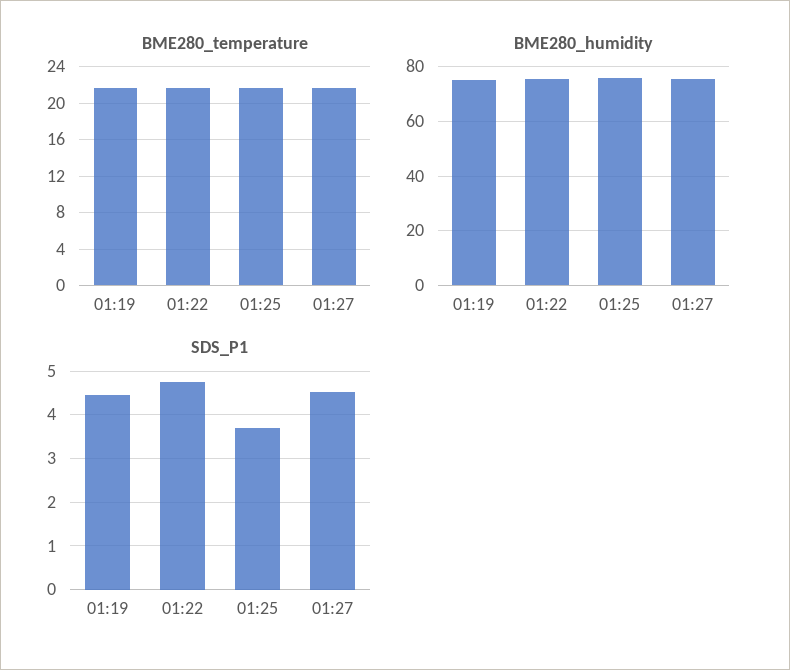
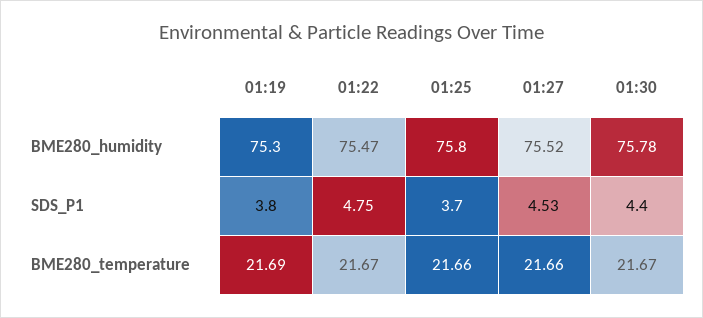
SDS_P1, 01:19: 4.4 -> 3.8
BME280_humidity, 01:30: none -> 75.78
SDS_P1, 01:30: none -> 4.4
BME280_temperature, 01:30: none -> 21.67

